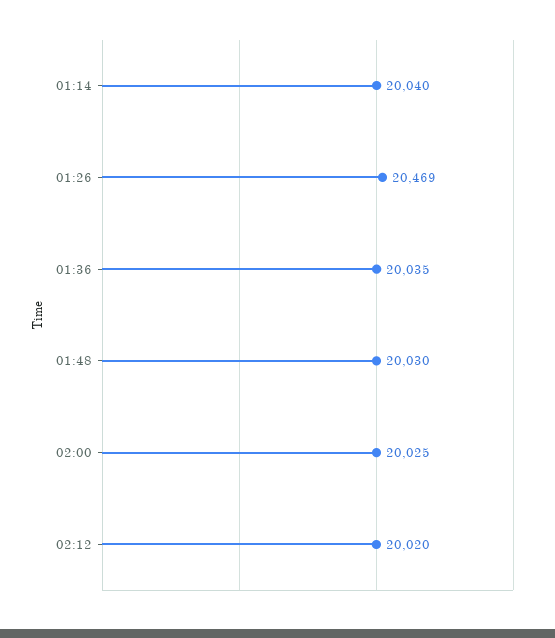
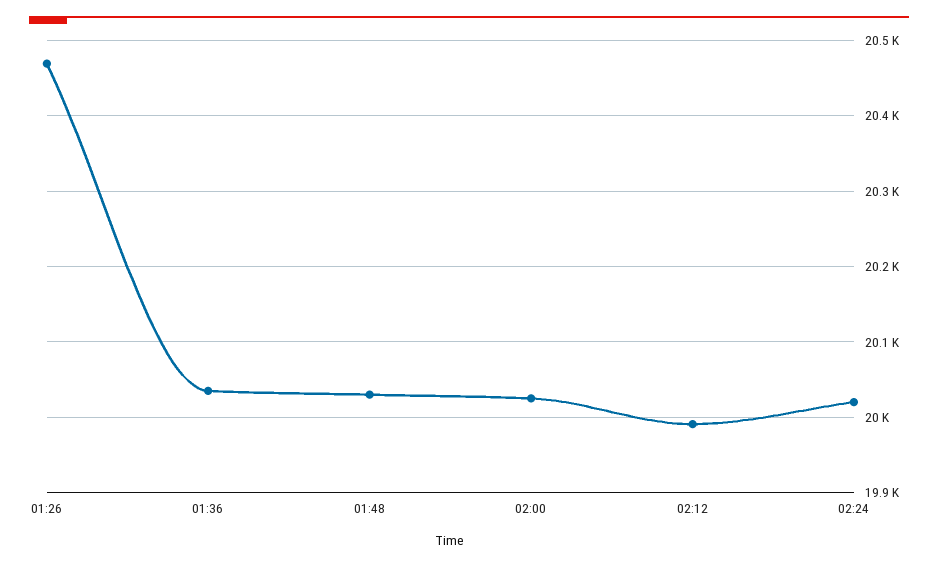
01:14: 20040 -> none
02:12: 20020 -> 19990
02:24: none -> 20020

